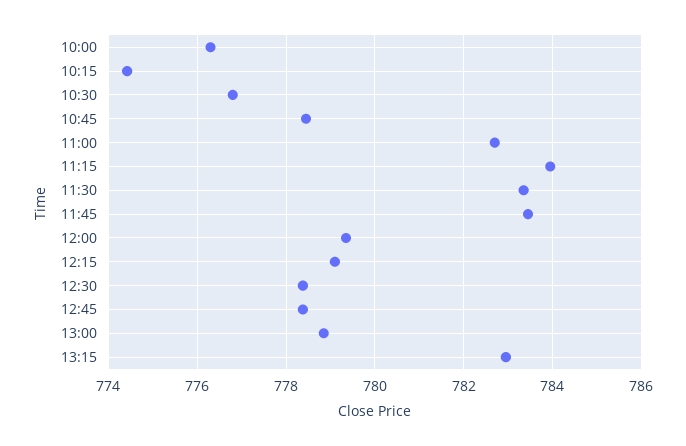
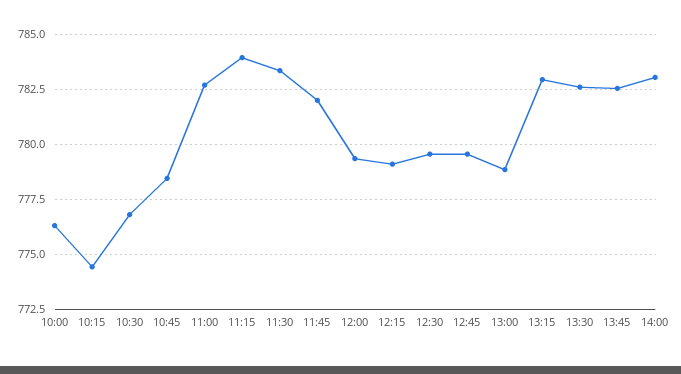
11:45: 783.4 -> 782
12:30: 778.4 -> 779.5
12:45: 778.4 -> 779.5
13:30: none -> 782.5
13:45: none -> 782.5
14:00: none -> 783

